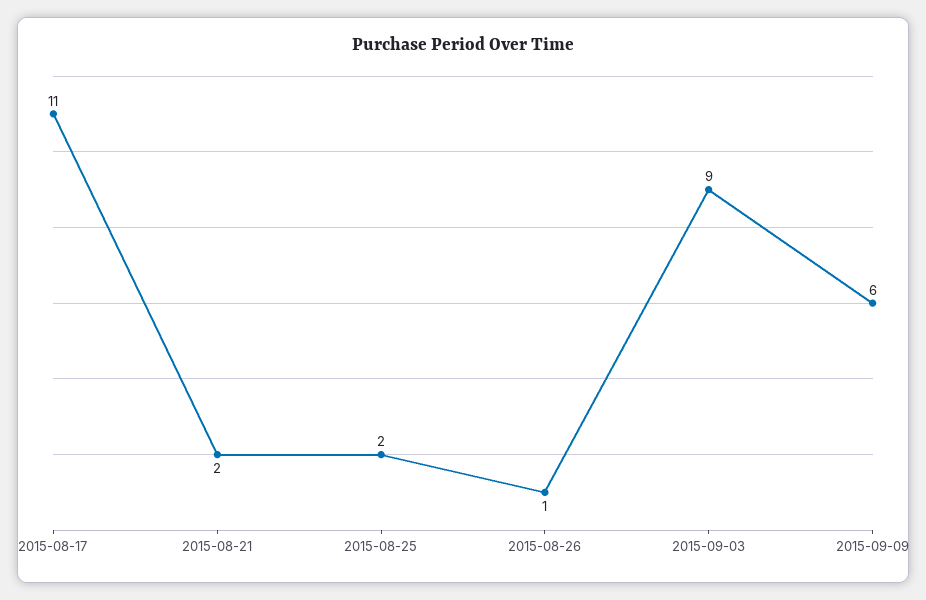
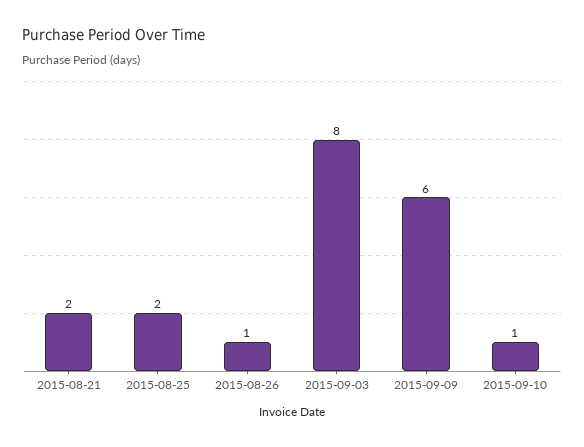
2015-08-17: 11 -> none
2015-09-03: 9 -> 8
2015-09-10: none -> 1

